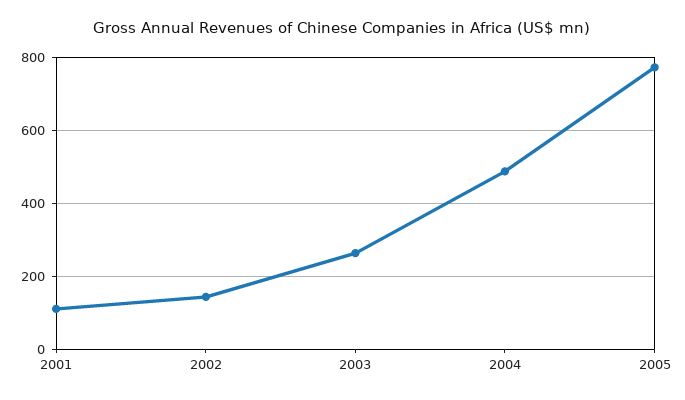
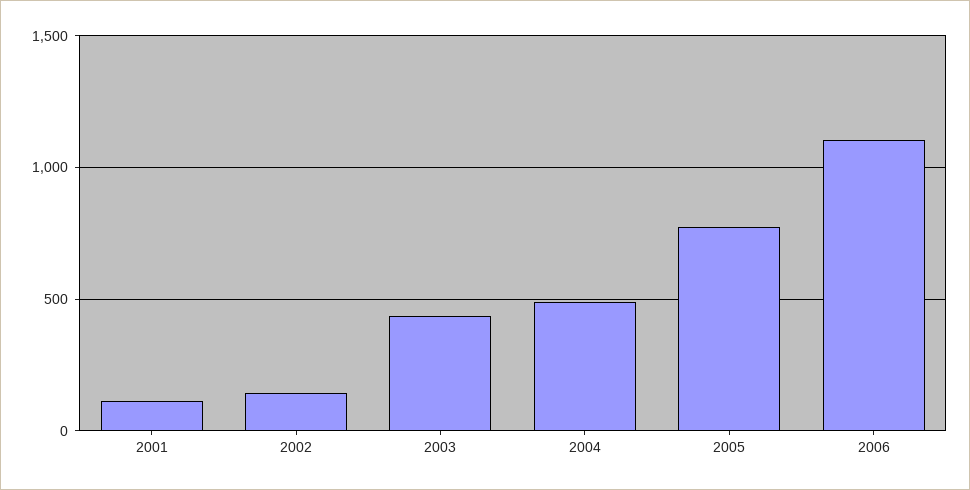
2003: 260 -> 450
2006: none -> 1100

